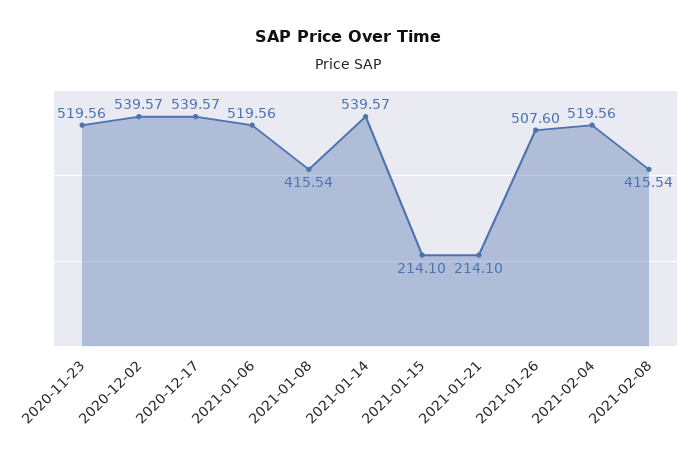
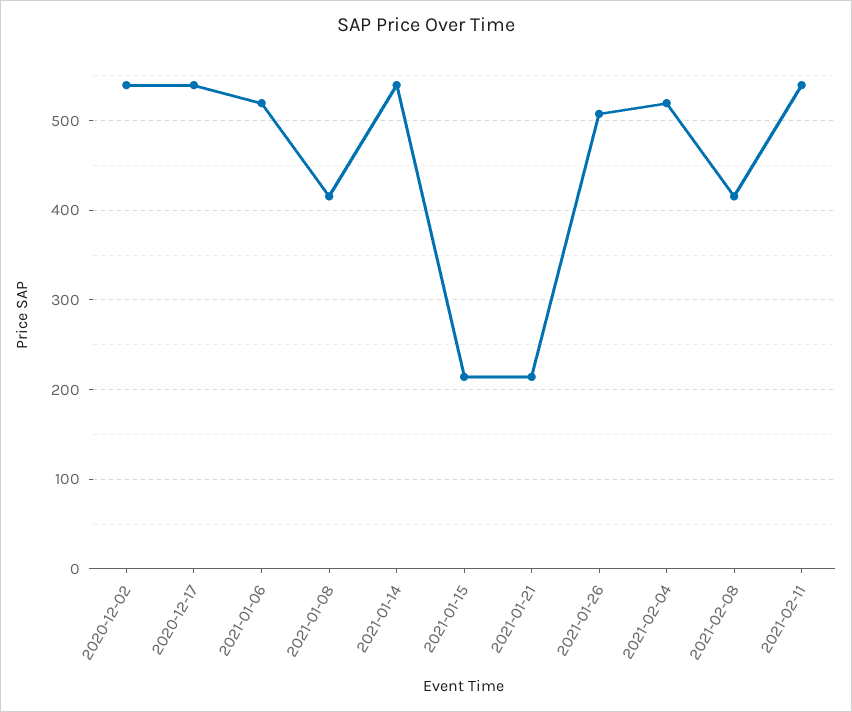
2020-11-23: 519.56 -> none
2021-02-11: none -> 540

